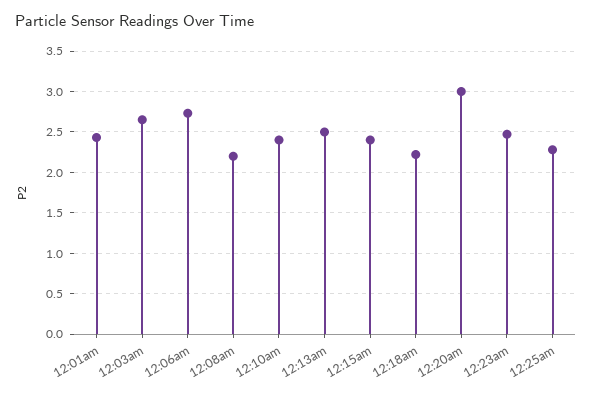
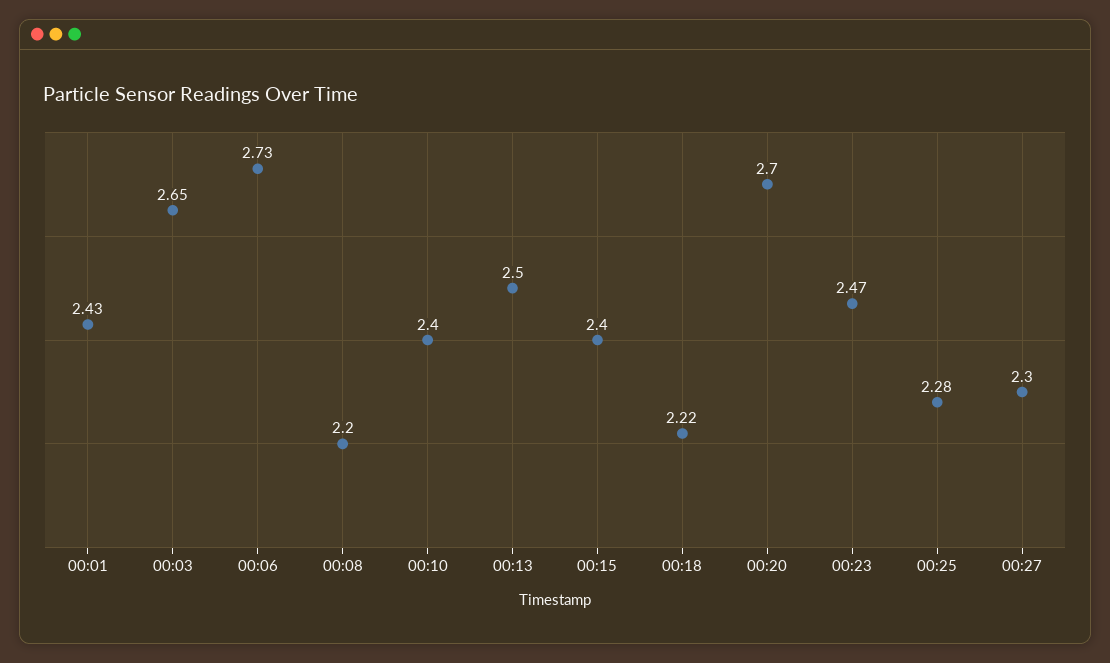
12:20am: 3 -> 2.7
00:27: none -> 2.3

